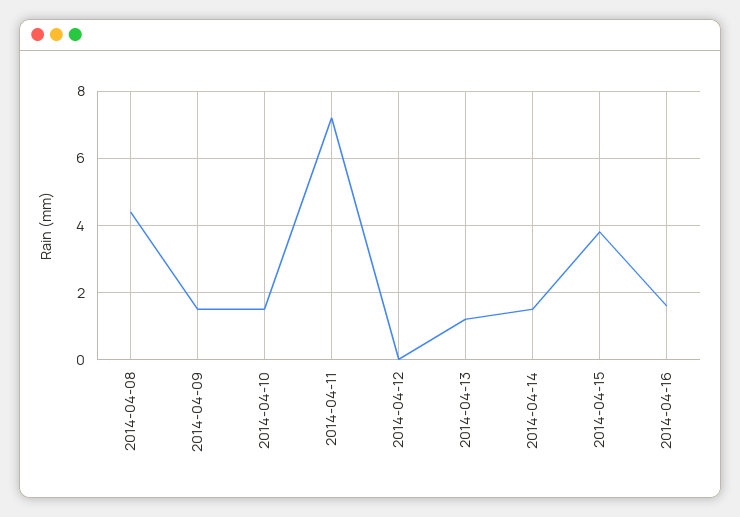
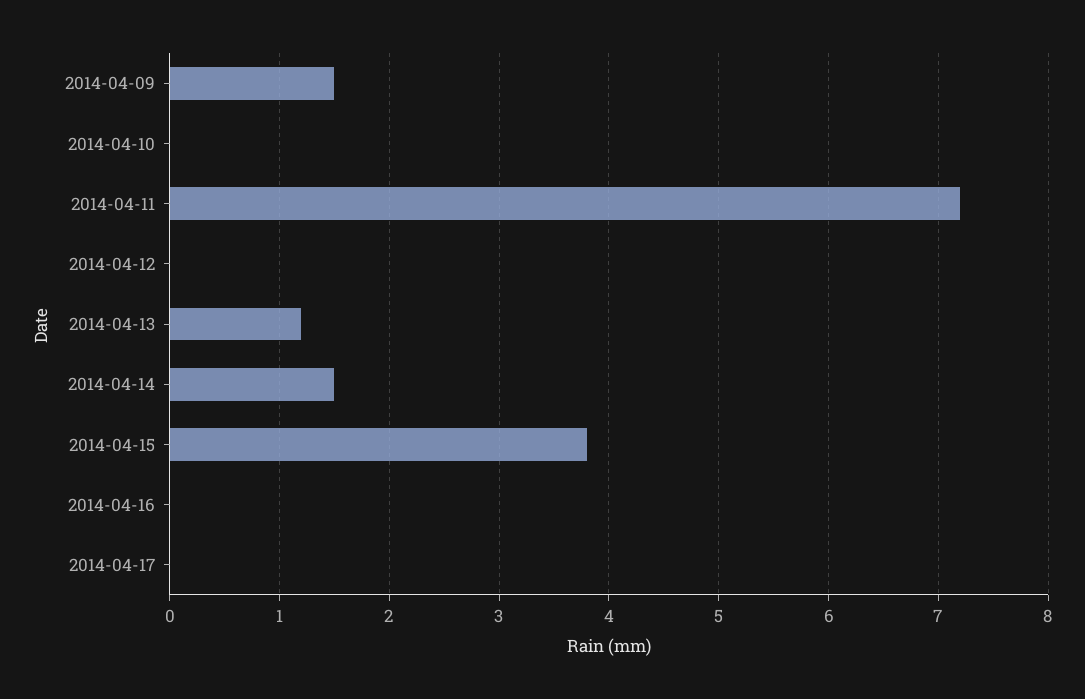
2014-04-08: 4.5 -> none
2014-04-10: 1.5 -> 0
2014-04-16: 1.5 -> 0
2014-04-17: none -> 0

